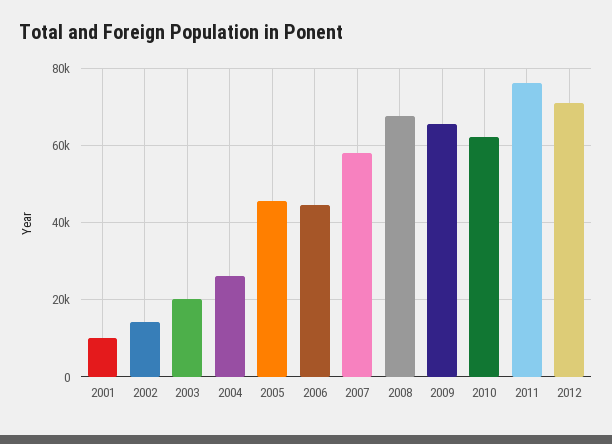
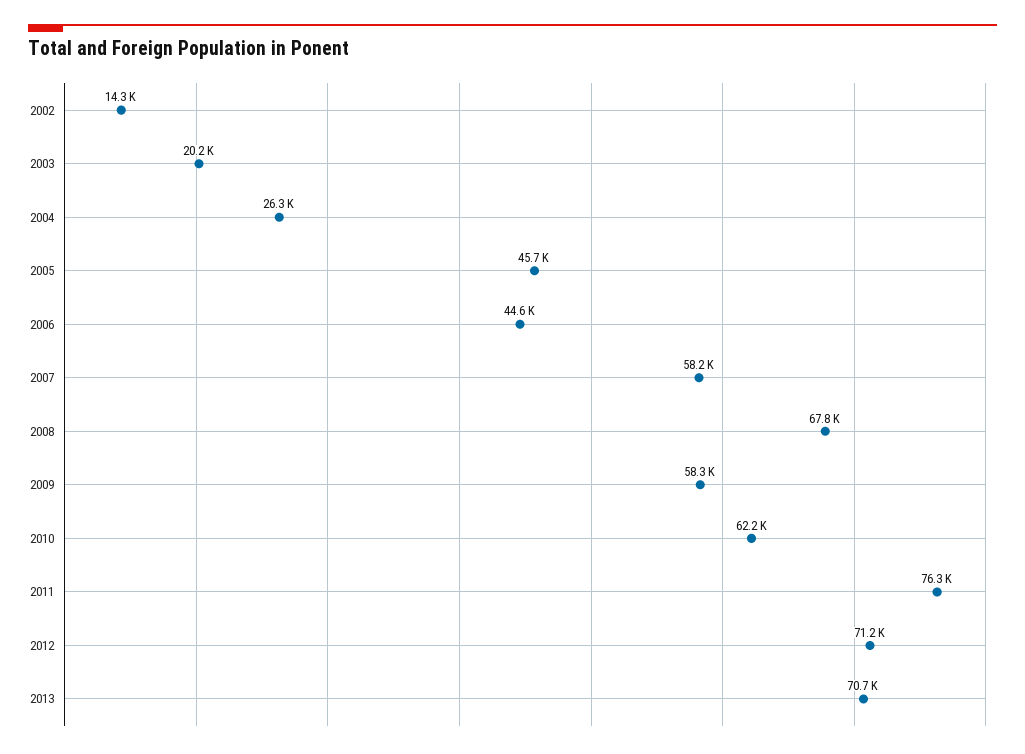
2001: 10000 -> none
2009: 66000 -> 58300
2013: none -> 70700

